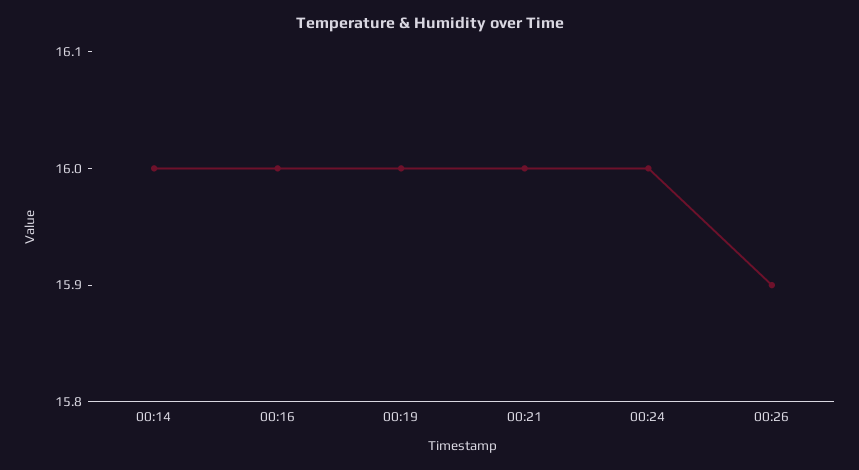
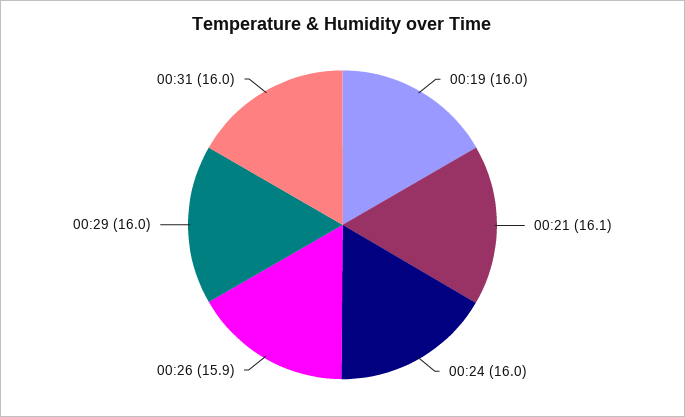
00:14: 16 -> none
00:16: 16 -> none
00:21: 16 -> 16.1
00:29: none -> 16
00:31: none -> 16

